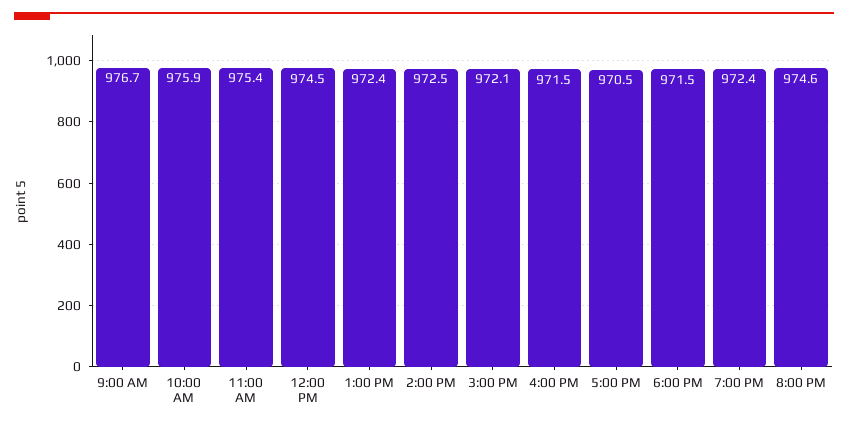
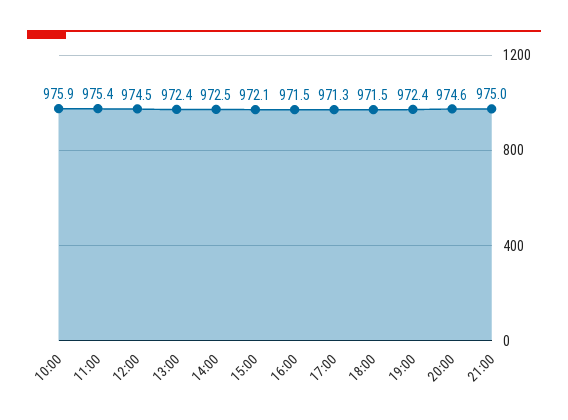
9:00 AM: 976.7 -> none
5:00 PM: 970.5 -> 971.3
21:00: none -> 975

